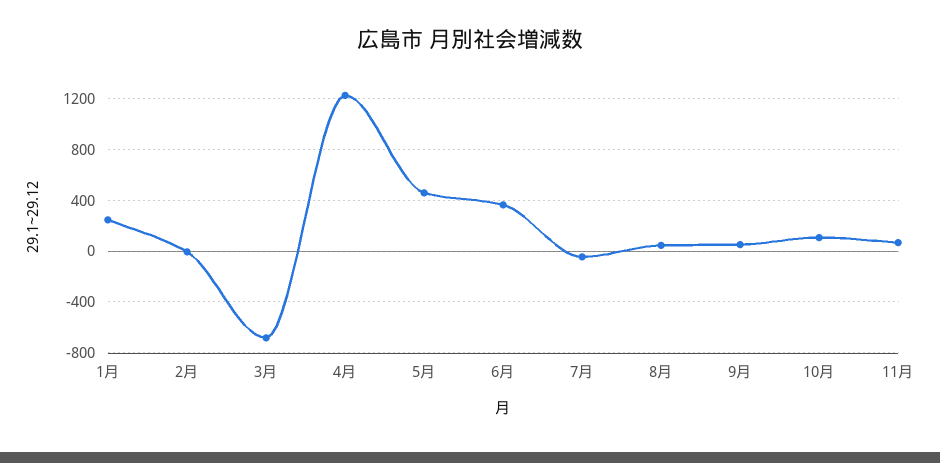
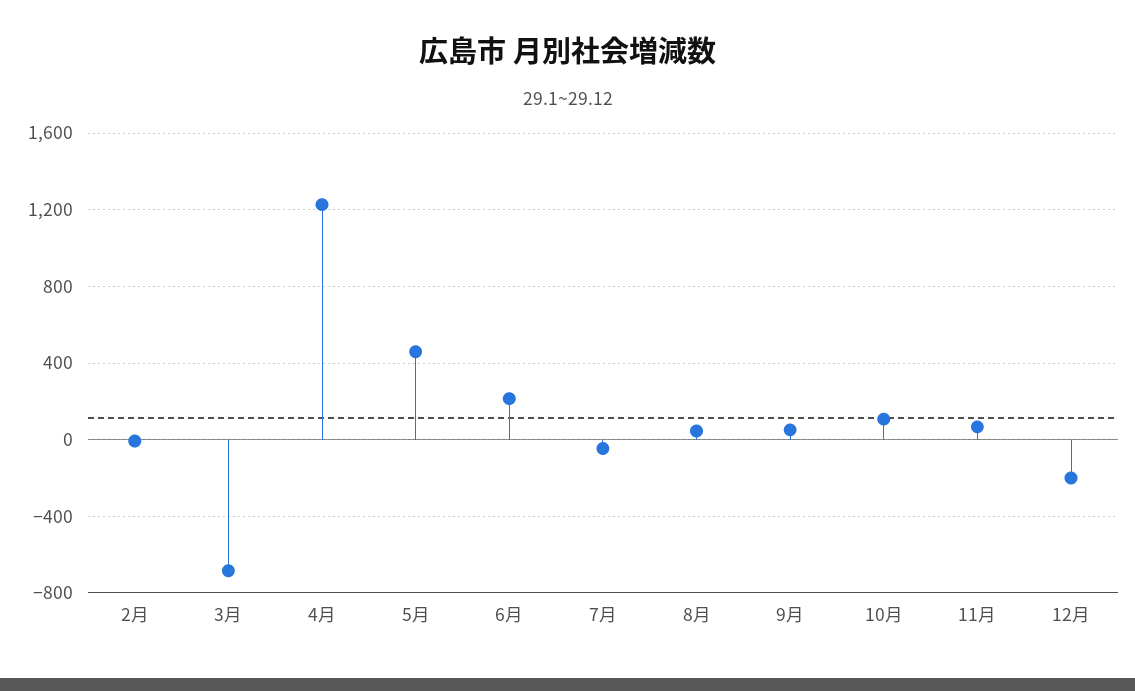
1月: 250 -> none
6月: 350 -> 200
12月: none -> -200

